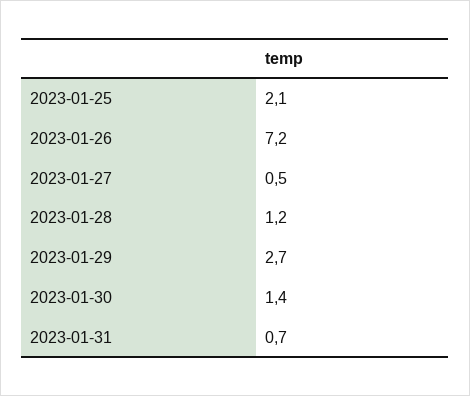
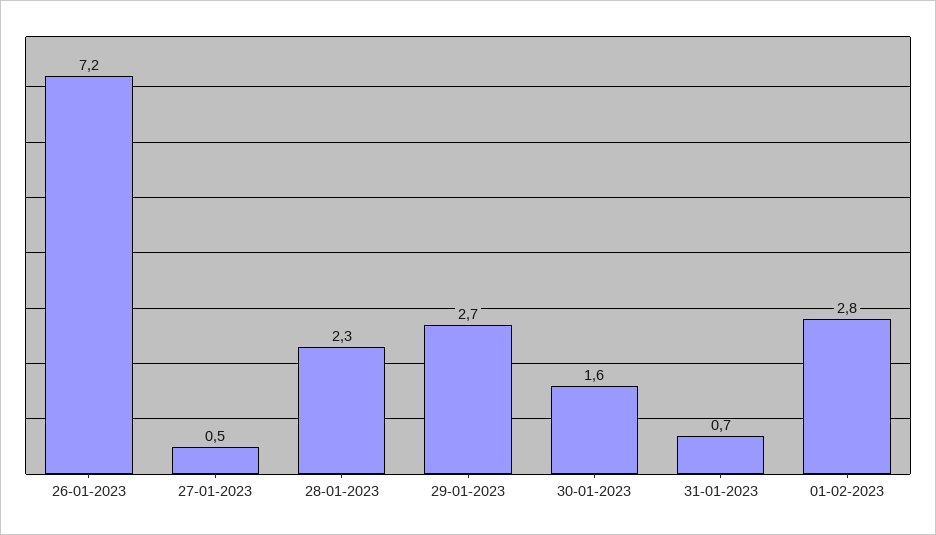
2023-01-25: 2.1 -> none
2023-01-28: 1.2 -> 2.3
2023-01-30: 1.4 -> 1.6
01-02-2023: none -> 2.8

